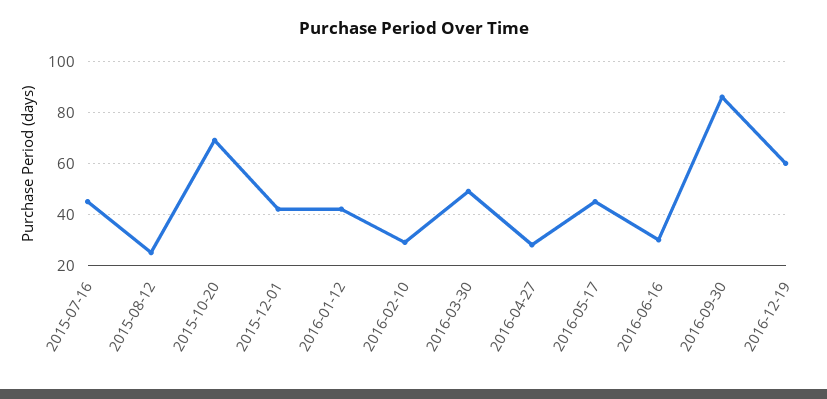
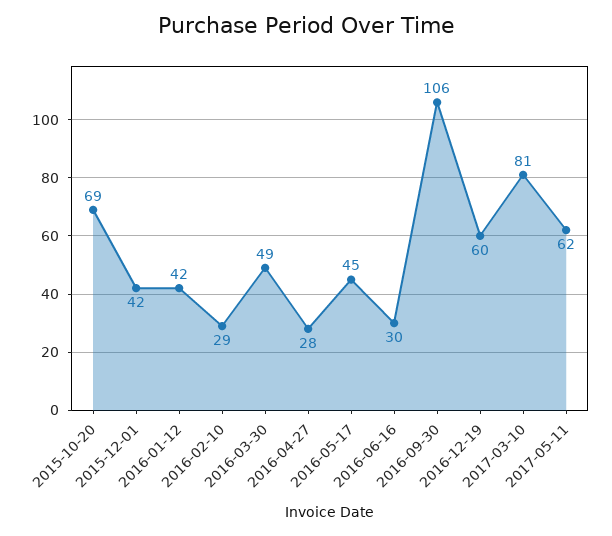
2015-07-16: 45 -> none
2015-08-12: 25 -> none
2016-09-30: 85 -> 106
2017-03-10: none -> 81
2017-05-11: none -> 62

